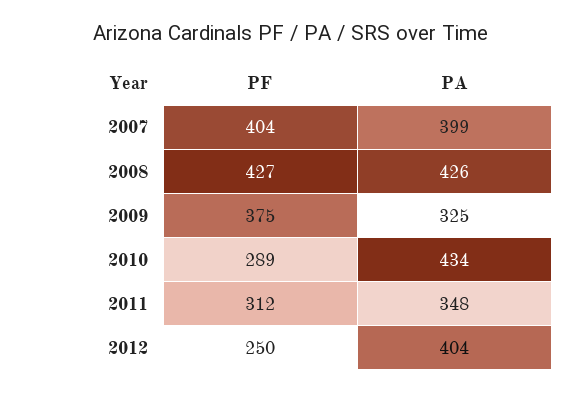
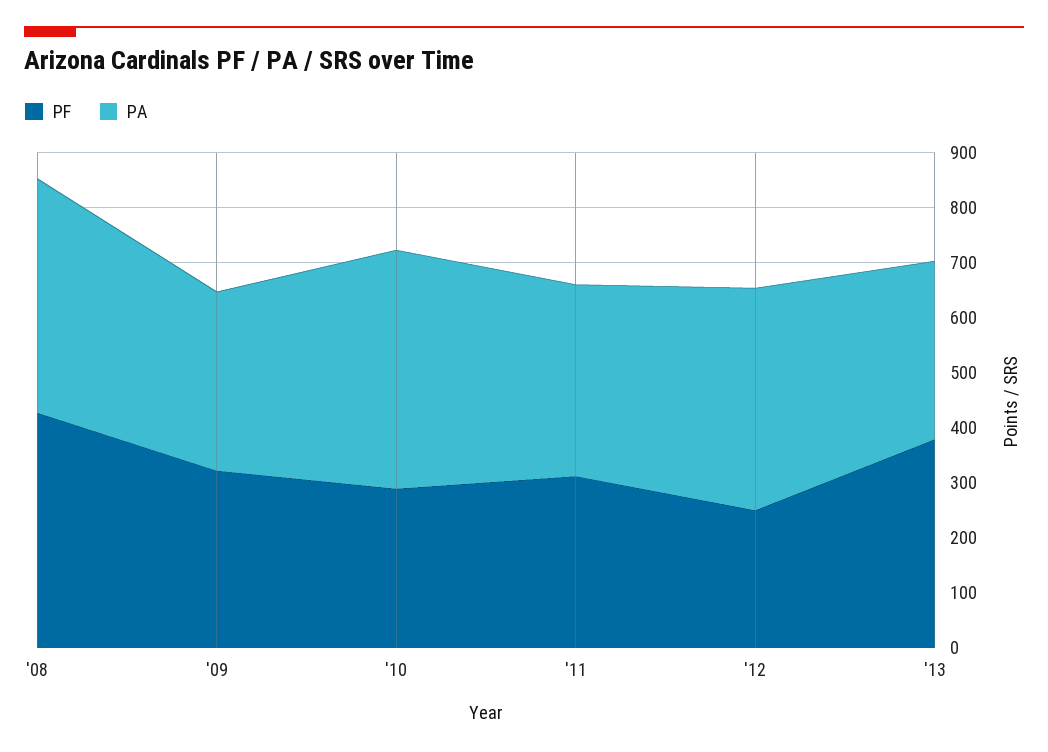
PF, 2007: 404 -> none
PA, 2007: 399 -> none
PF, 2009: 375 -> 320
PF, '13: none -> 380
PA, '13: none -> 320

